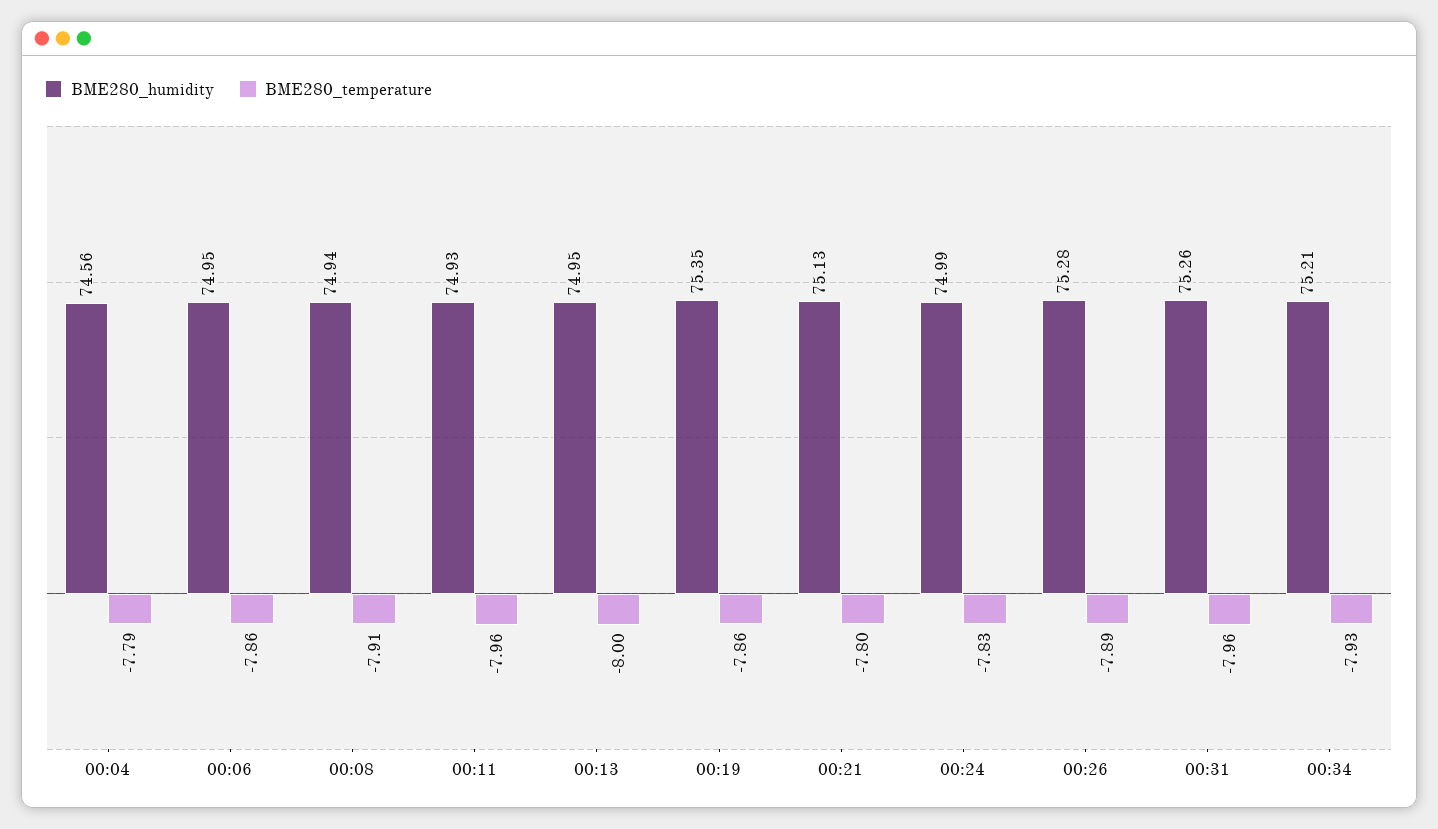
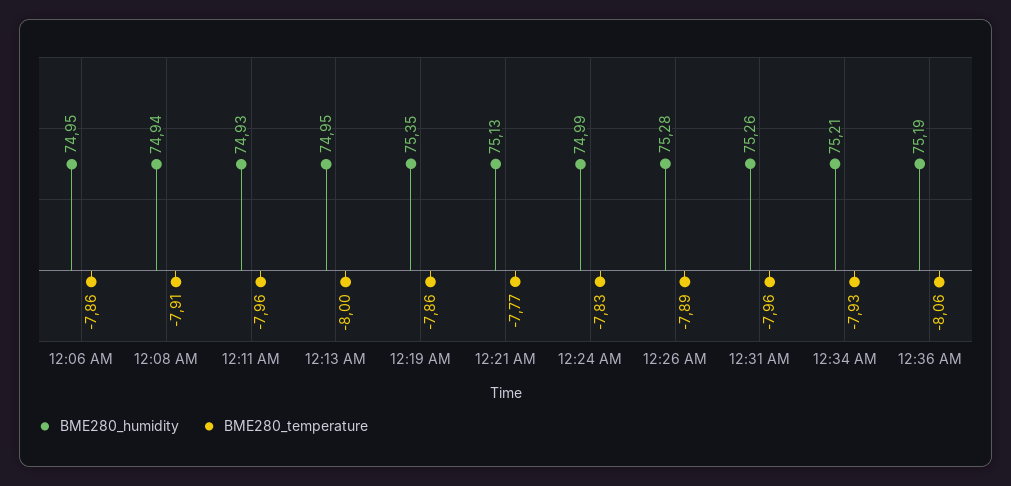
BME280_humidity, 00:04: 74.56 -> none
BME280_temperature, 00:04: -7.79 -> none
BME280_temperature, 00:21: -7.8 -> -7.77
BME280_humidity, 12:36 AM: none -> 75.19
BME280_temperature, 12:36 AM: none -> -8.06

